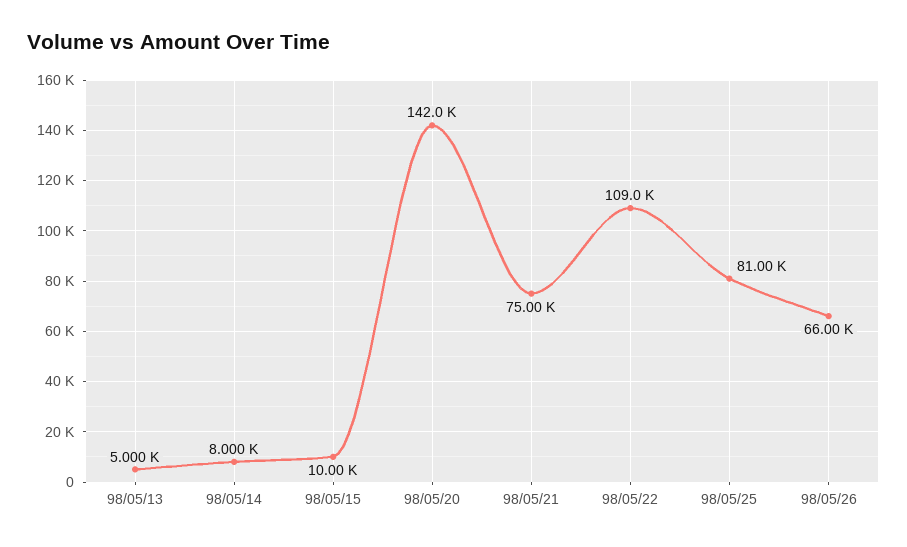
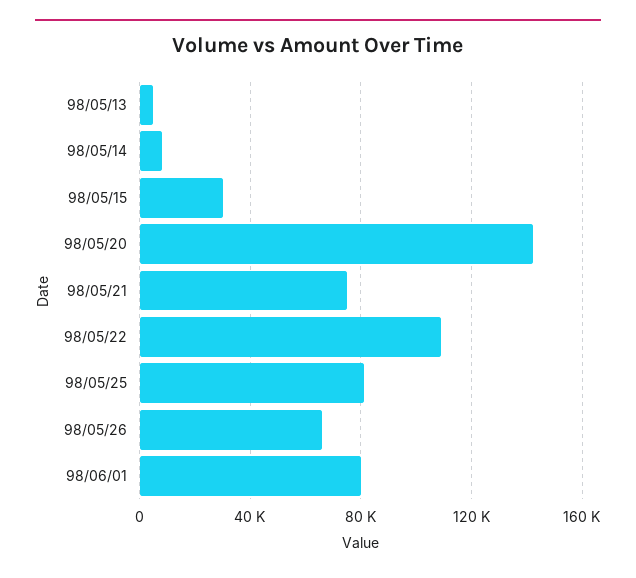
98/05/15: 10000 -> 30000
98/06/01: none -> 80000

